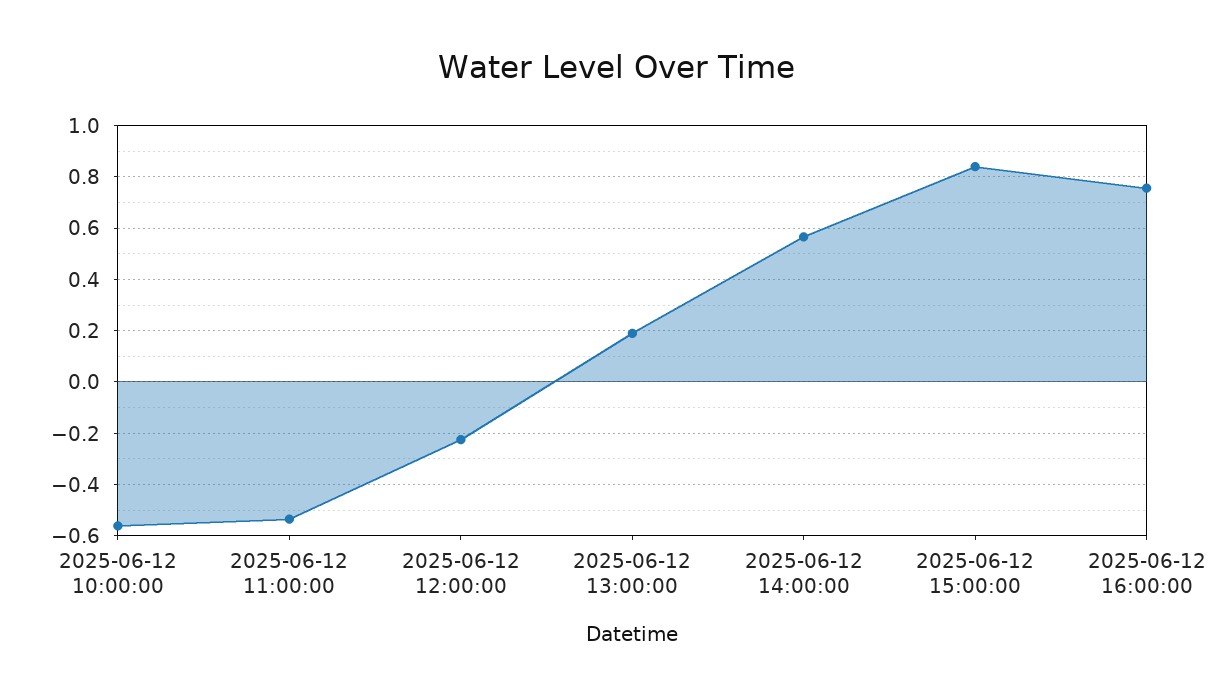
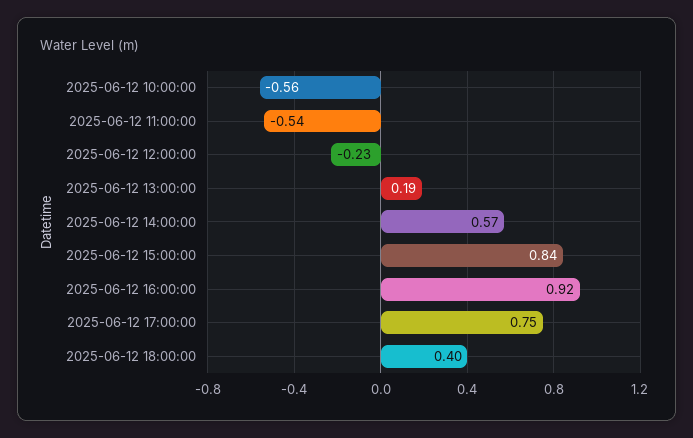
2025-06-12 16:00:00: 0.75 -> 0.92
2025-06-12 17:00:00: none -> 0.75
2025-06-12 18:00:00: none -> 0.4

